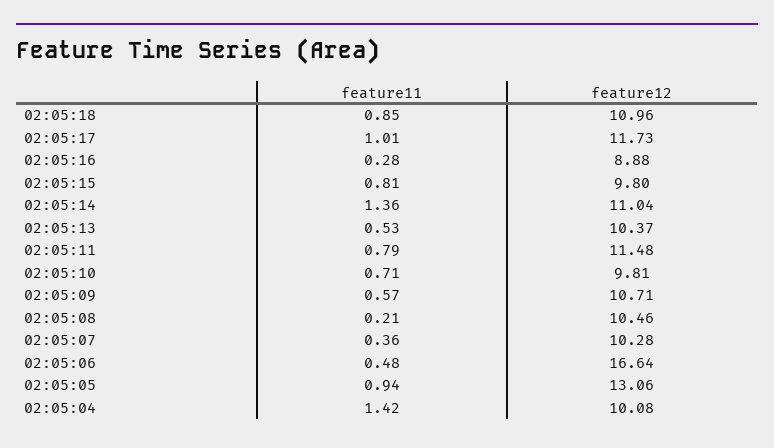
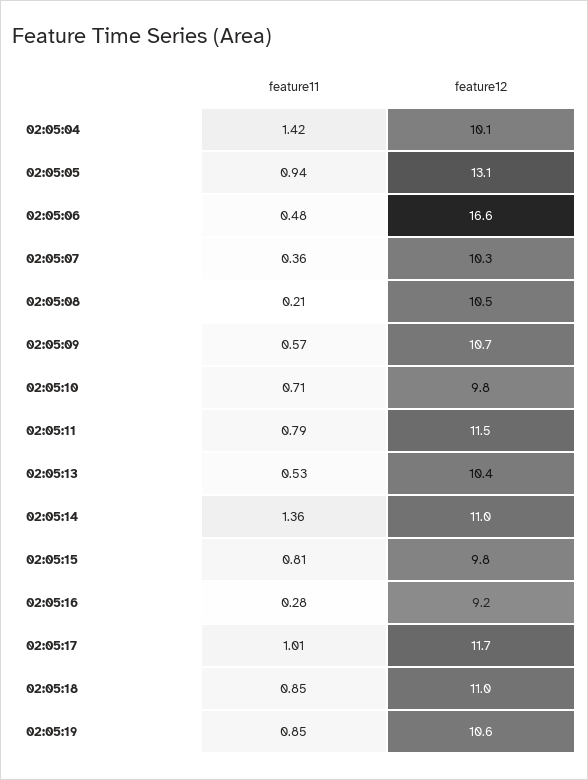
feature12, 02:05:16: 8.88 -> 9.2
feature11, 02:05:19: none -> 0.85
feature12, 02:05:19: none -> 10.6

